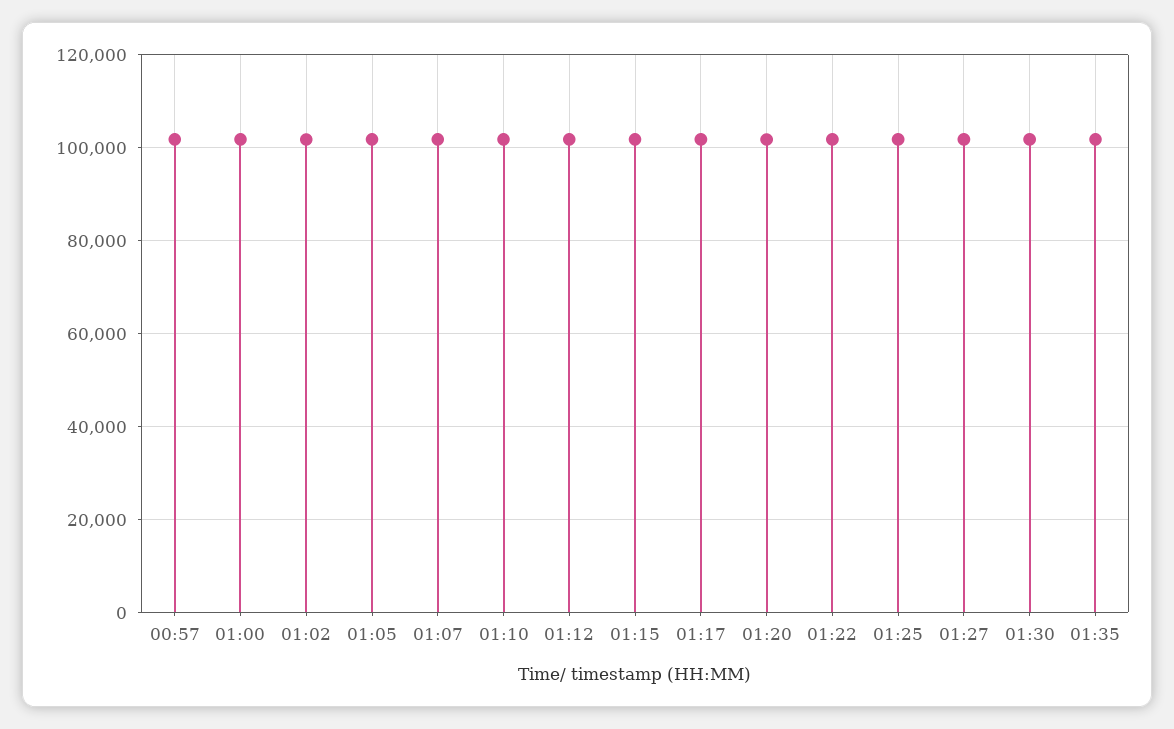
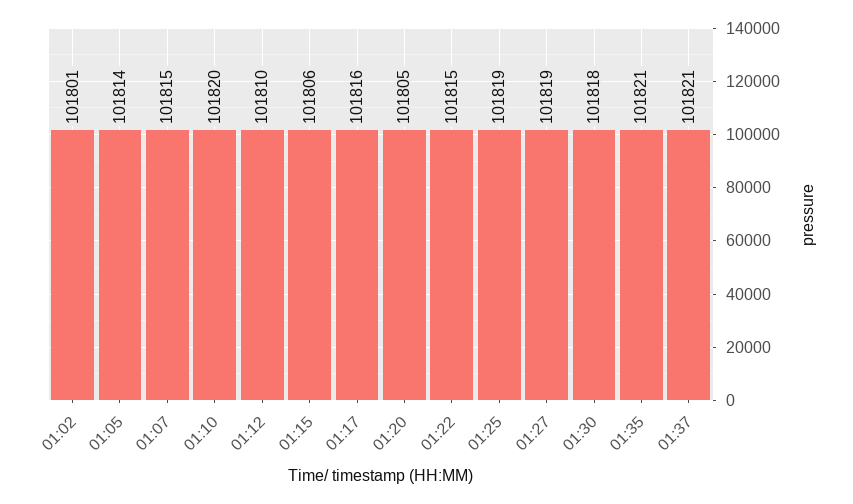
00:57: 102000 -> none
01:00: 102000 -> none
01:37: none -> 101821

